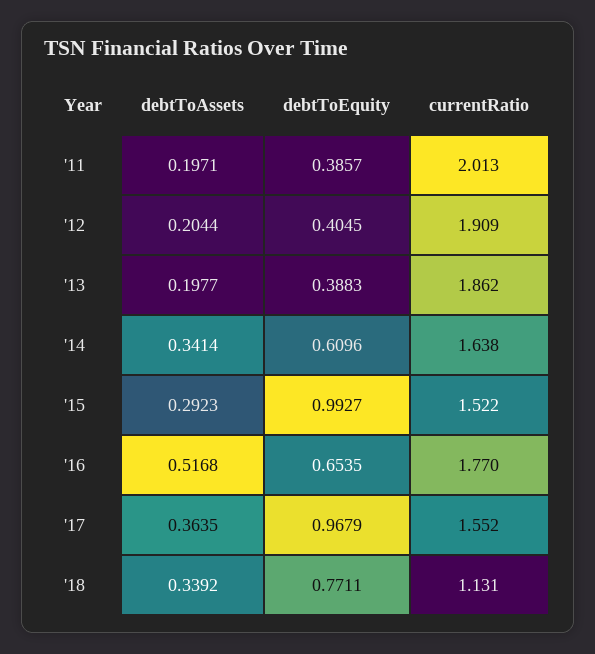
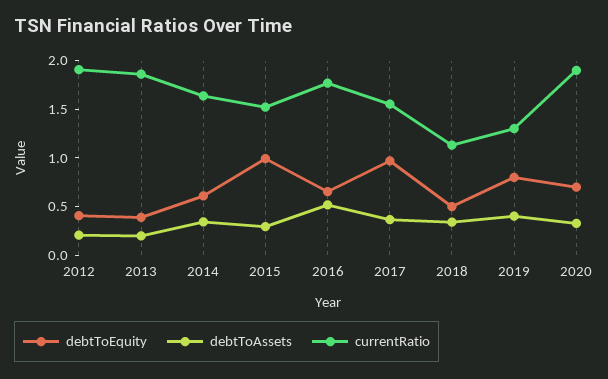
debtToAssets, '11: 0.1971 -> none
debtToEquity, '11: 0.3857 -> none
currentRatio, '11: 2.013 -> none
debtToEquity, '18: 0.7711 -> 0.5
debtToEquity, 2019: none -> 0.8
debtToAssets, 2019: none -> 0.4
currentRatio, 2019: none -> 1.3
debtToEquity, 2020: none -> 0.7
debtToAssets, 2020: none -> 0.3
currentRatio, 2020: none -> 1.9

